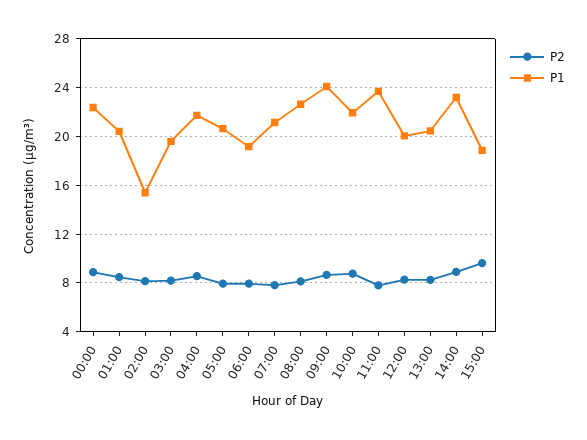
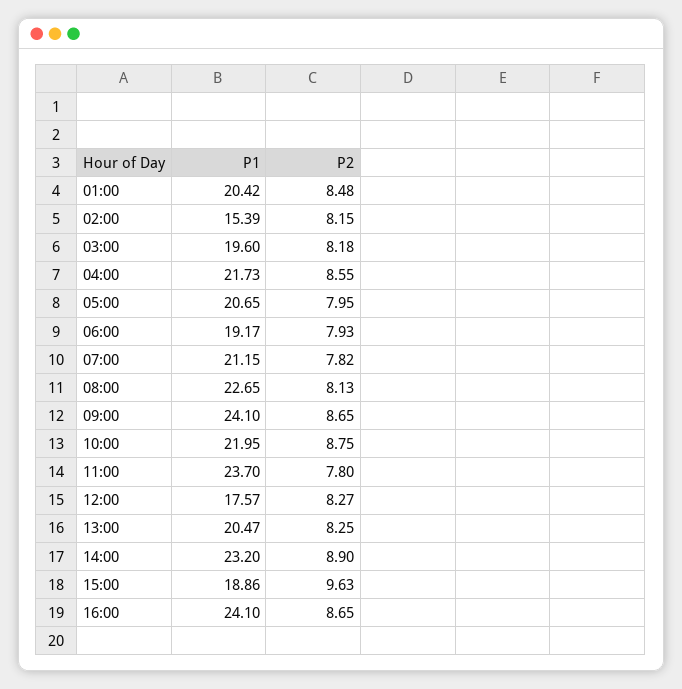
P2, 00:00: 9 -> none
P1, 00:00: 22.5 -> none
P1, 12:00: 20 -> 17.57
P1, 16:00: none -> 24.1
P2, 16:00: none -> 8.65

